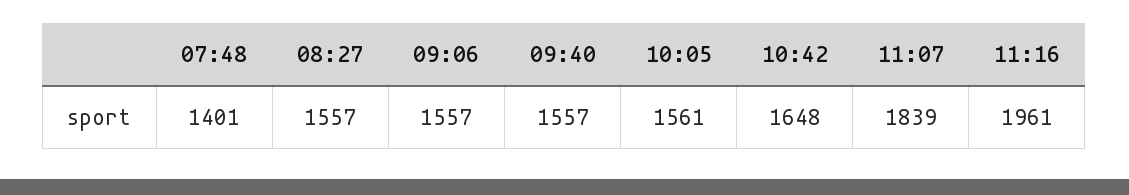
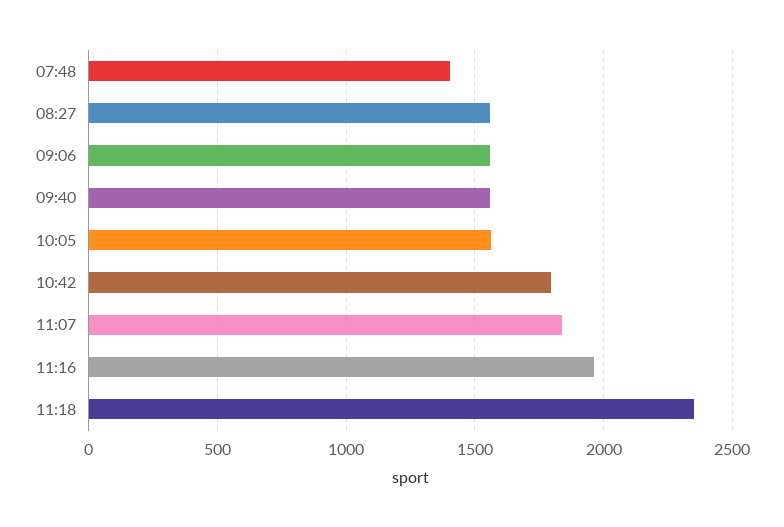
10:42: 1648 -> 1800
11:18: none -> 2350

